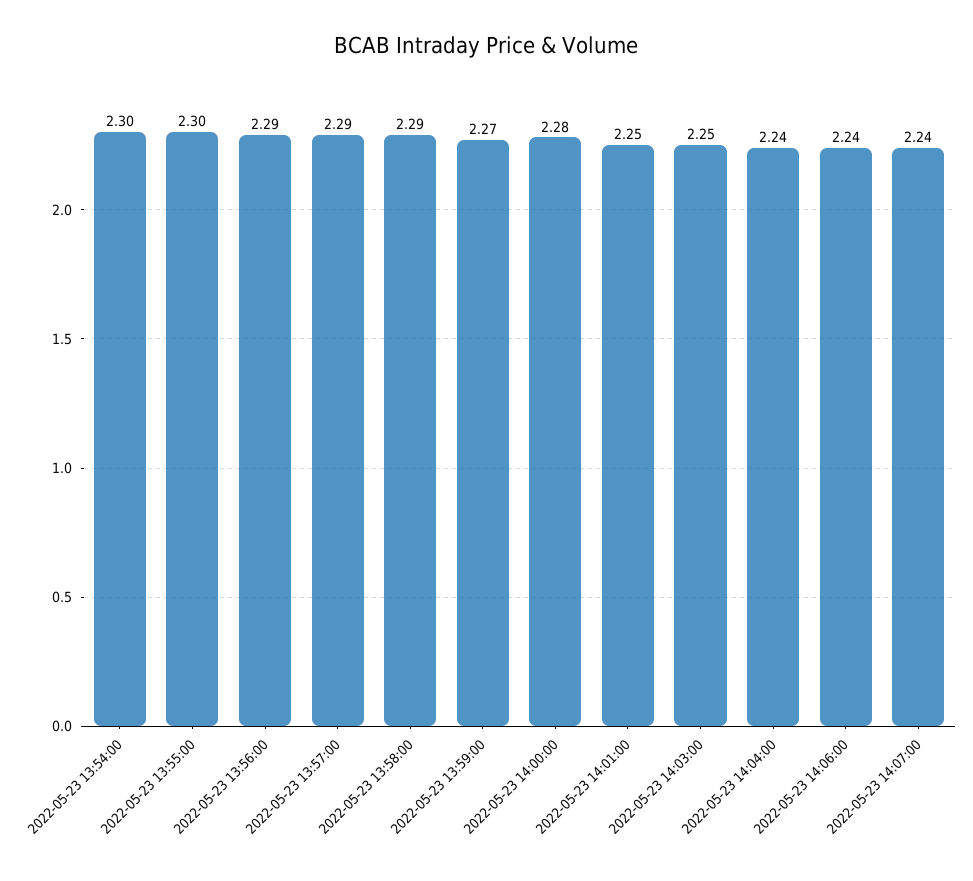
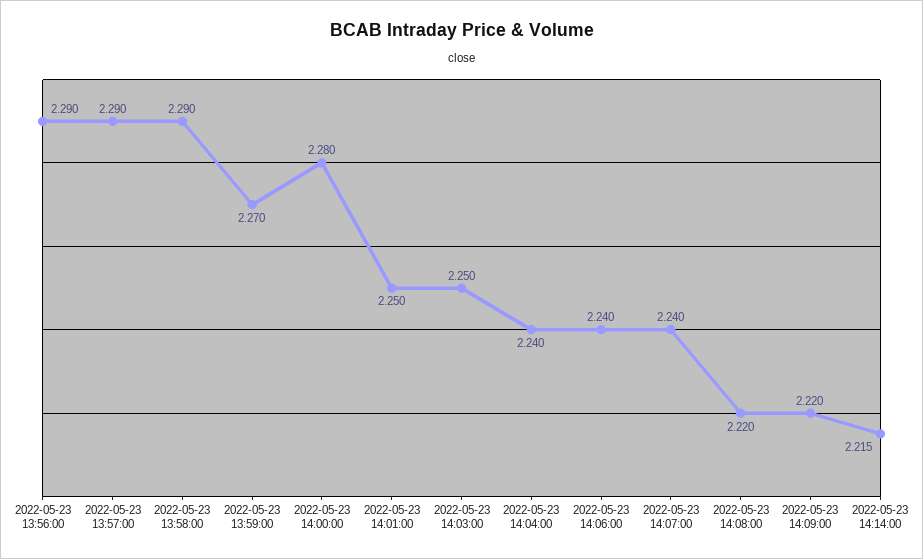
2022-05-23 13:54:00: 2.3 -> none
2022-05-23 13:55:00: 2.3 -> none
2022-05-23 14:08:00: none -> 2.22
2022-05-23 14:09:00: none -> 2.22
2022-05-23 14:14:00: none -> 2.215

